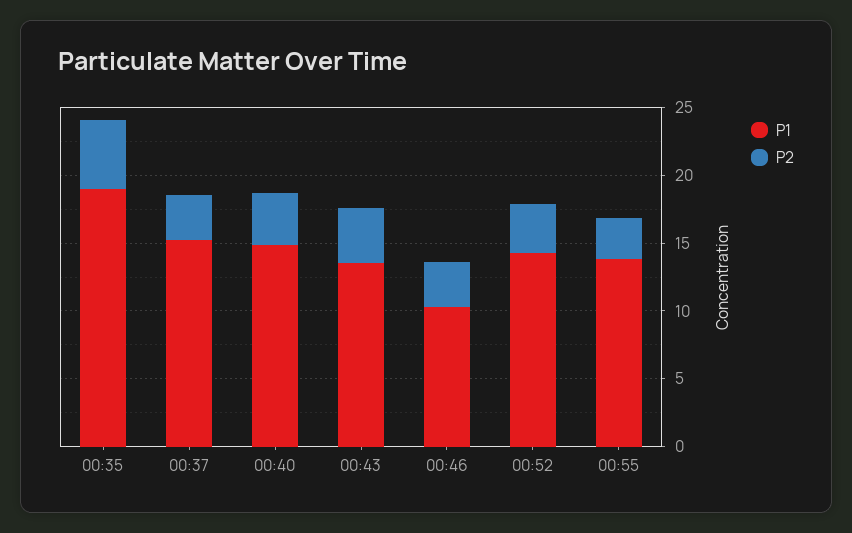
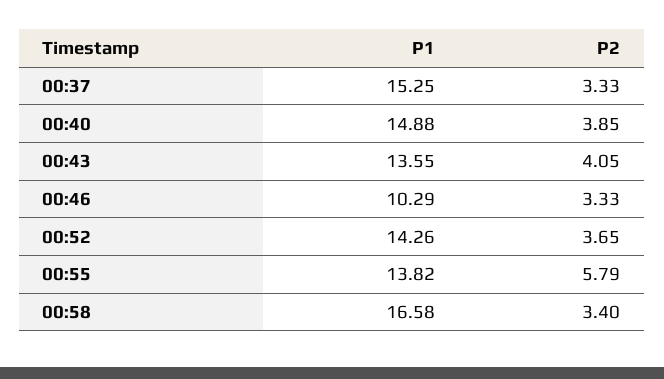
P1, 00:35: 19 -> none
P2, 00:35: 5 -> none
P2, 00:55: 3 -> 5.79
P1, 00:58: none -> 16.58
P2, 00:58: none -> 3.4

